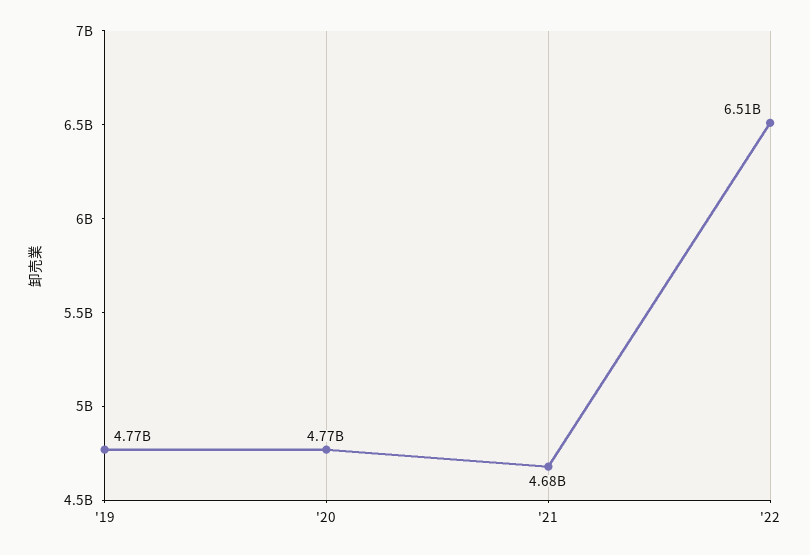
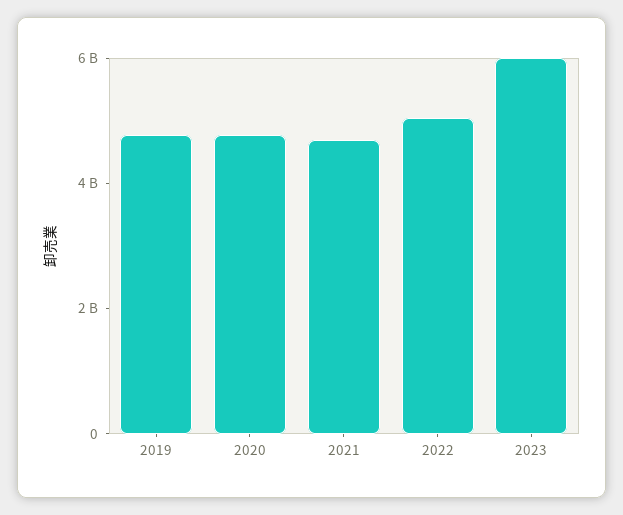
'22: 6510000000 -> 5000000000
2023: none -> 6000000000

